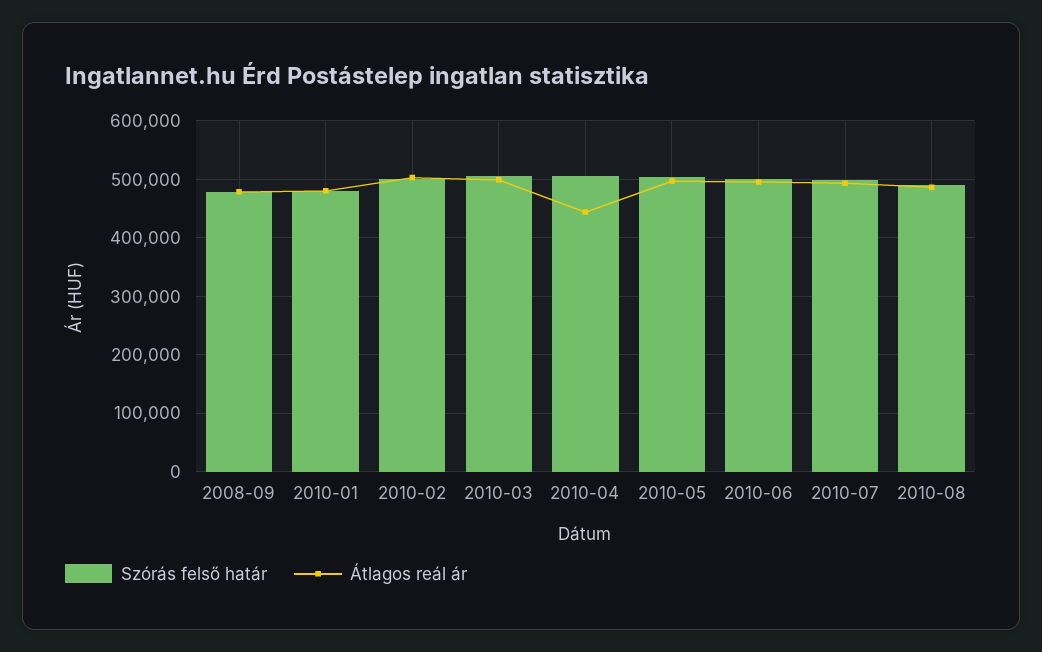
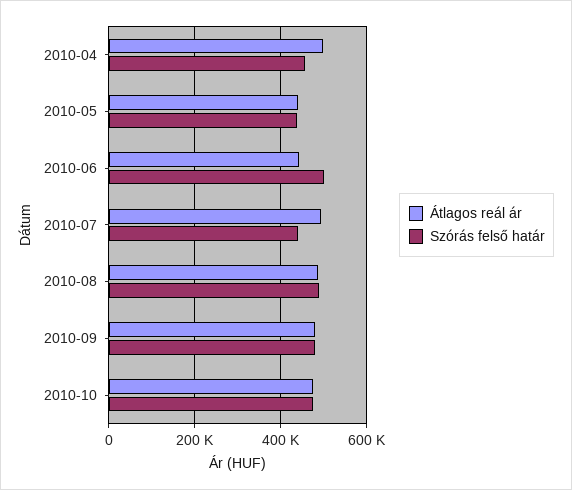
Szórás felső határ, 2008-09: 480000 -> none
Átlagos reál ár, 2008-09: 480000 -> none
Szórás felső határ, 2010-01: 480000 -> none
Átlagos reál ár, 2010-01: 480000 -> none
Szórás felső határ, 2010-02: 500000 -> none
Átlagos reál ár, 2010-02: 500000 -> none
Szórás felső határ, 2010-03: 500000 -> none
Átlagos reál ár, 2010-03: 500000 -> none
Szórás felső határ, 2010-04: 500000 -> 460000
Átlagos reál ár, 2010-04: 440000 -> 500000
Szórás felső határ, 2010-05: 500000 -> 440000
Átlagos reál ár, 2010-05: 500000 -> 440000
Átlagos reál ár, 2010-06: 500000 -> 440000
Szórás felső határ, 2010-07: 500000 -> 440000
Átlagos reál ár, 2010-09: none -> 480000
Szórás felső határ, 2010-09: none -> 480000
Átlagos reál ár, 2010-10: none -> 480000
Szórás felső határ, 2010-10: none -> 480000

